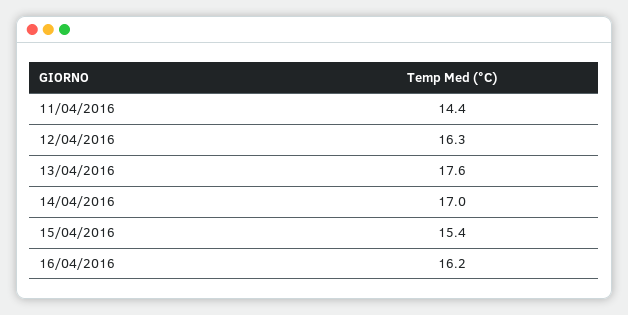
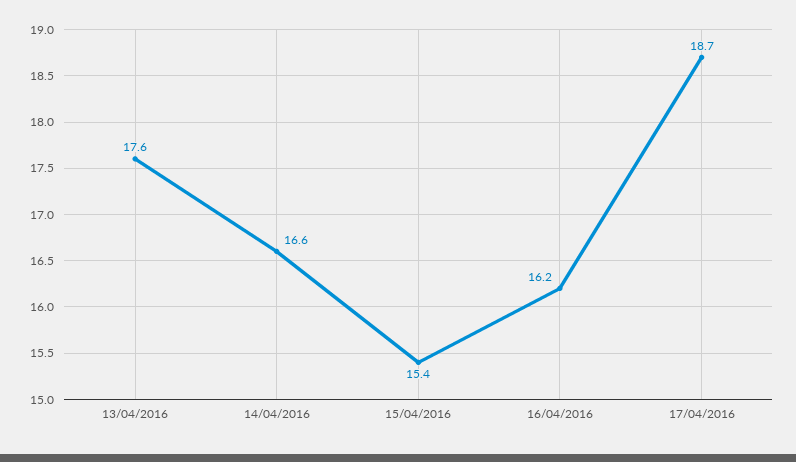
11/04/2016: 14.4 -> none
12/04/2016: 16.3 -> none
14/04/2016: 17 -> 16.6
17/04/2016: none -> 18.7

